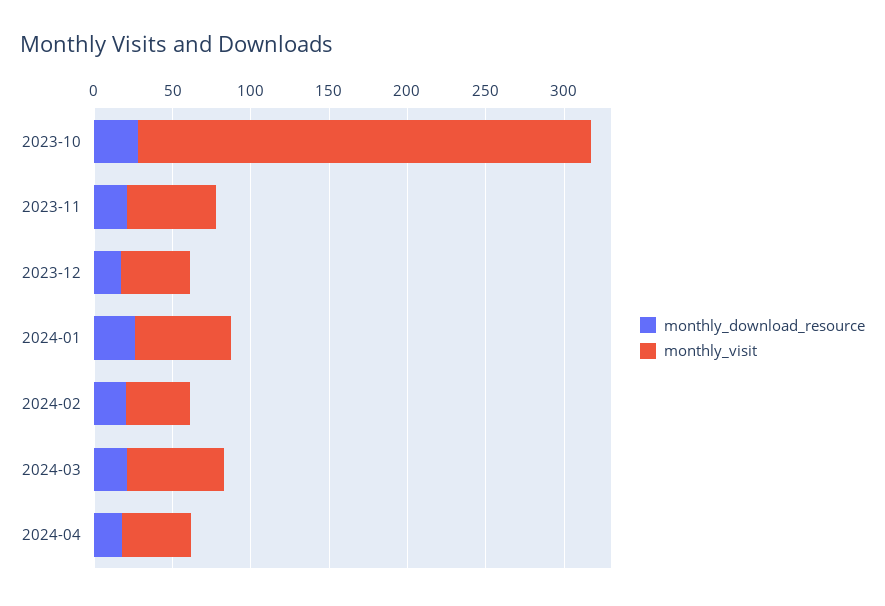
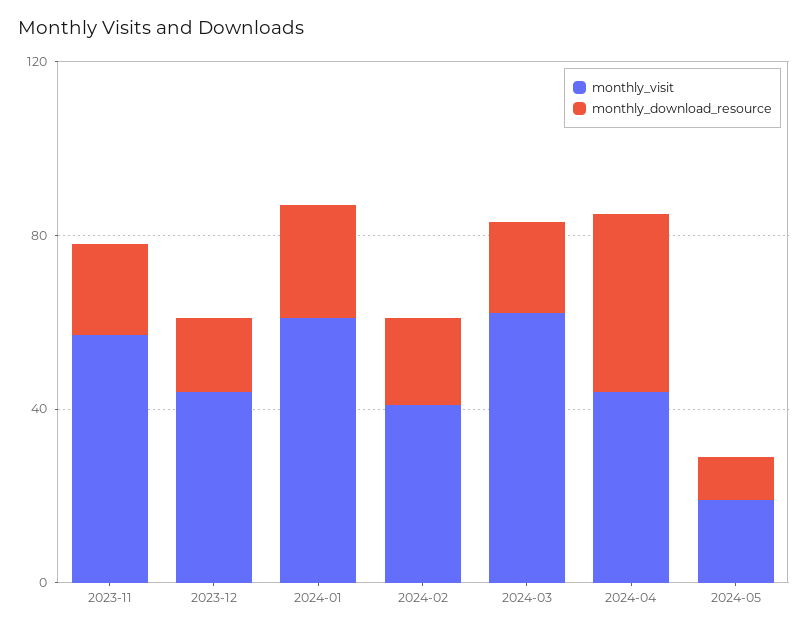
monthly_download_resource, 2023-10: 30 -> none
monthly_visit, 2023-10: 290 -> none
monthly_download_resource, 2024-04: 20 -> 40
monthly_visit, 2024-05: none -> 20
monthly_download_resource, 2024-05: none -> 10

